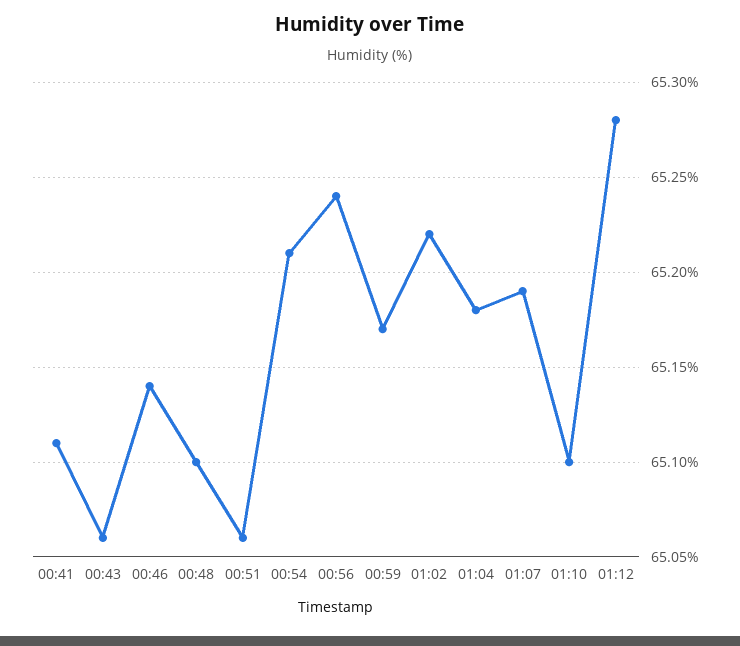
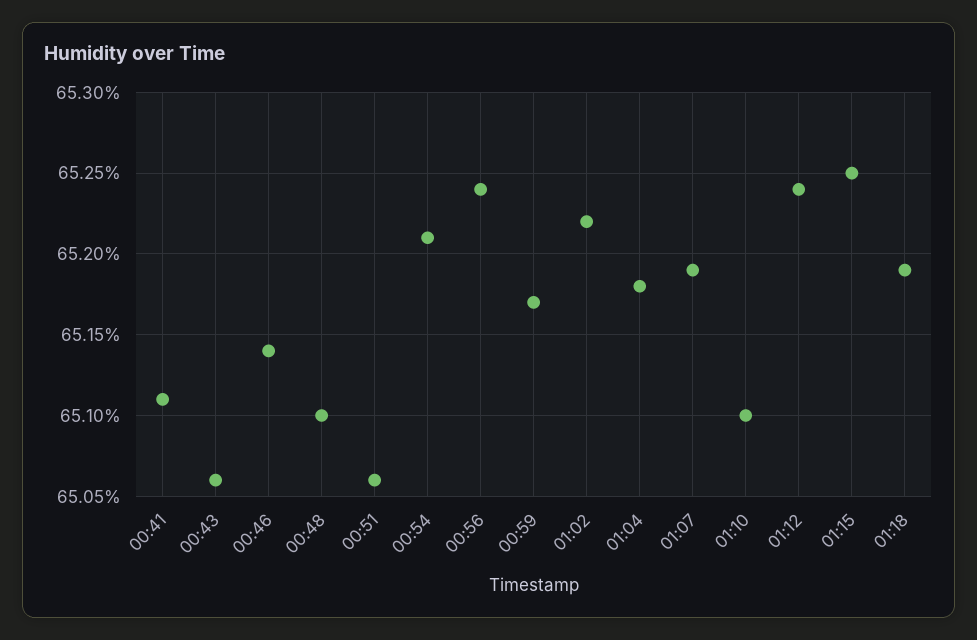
01:12: 65.28 -> 65.24
01:15: none -> 65.25
01:18: none -> 65.19

